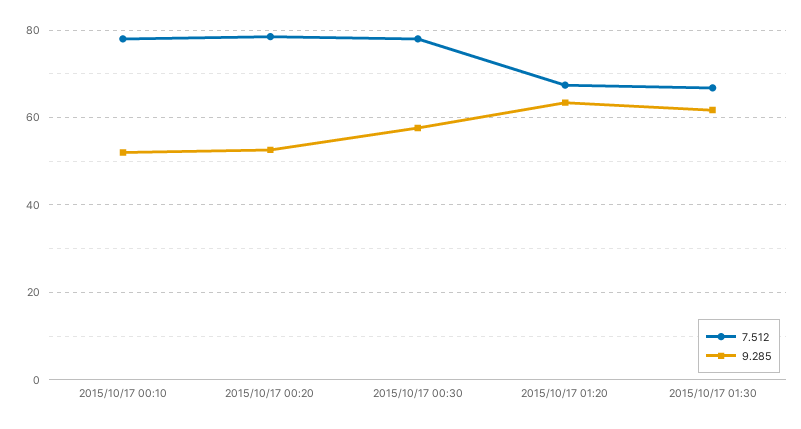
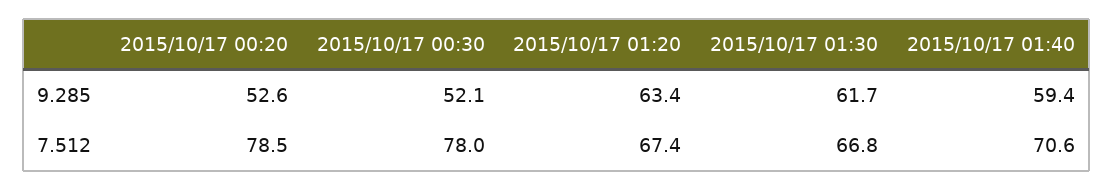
7.512, 2015/10/17 00:10: 78 -> none
9.285, 2015/10/17 00:10: 52 -> none
9.285, 2015/10/17 00:30: 58 -> 52.1
9.285, 2015/10/17 01:40: none -> 59.4
7.512, 2015/10/17 01:40: none -> 70.6

